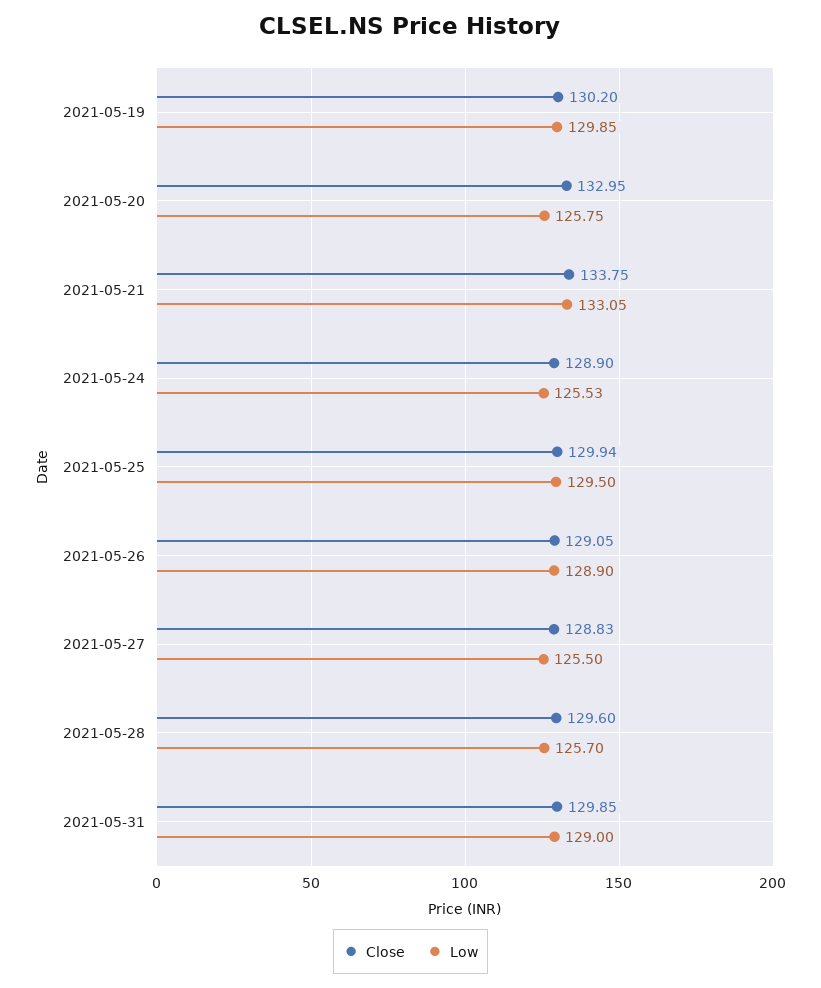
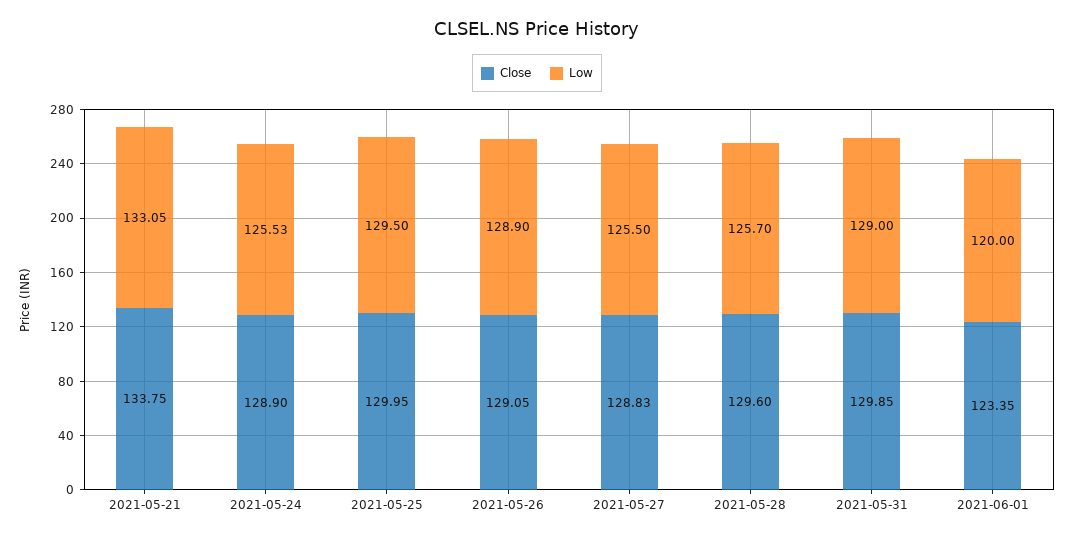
Close, 2021-05-19: 130.2 -> none
Low, 2021-05-19: 129.85 -> none
Close, 2021-05-20: 132.95 -> none
Low, 2021-05-20: 125.75 -> none
Close, 2021-05-25: 129.94 -> 129.95
Close, 2021-06-01: none -> 123.35
Low, 2021-06-01: none -> 120

